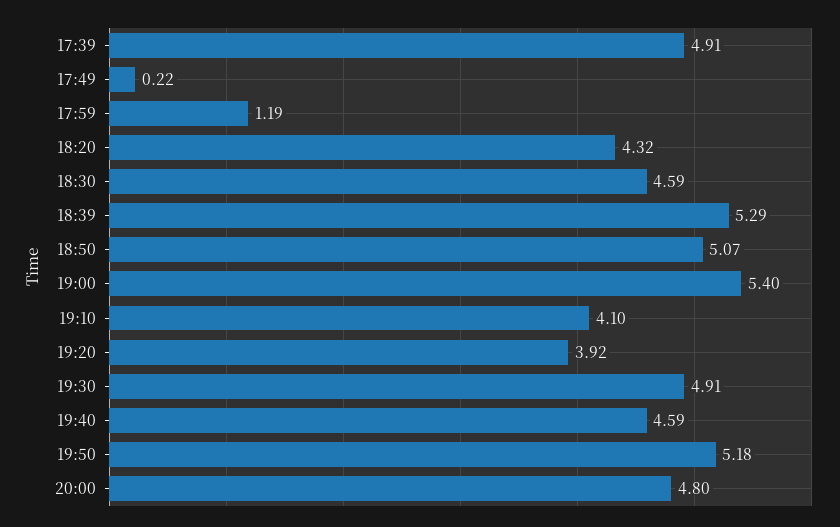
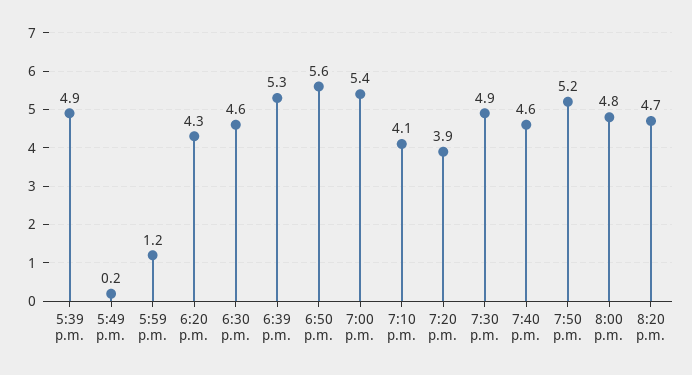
18:50: 5.07 -> 5.6
8:20 p.m.: none -> 4.7

